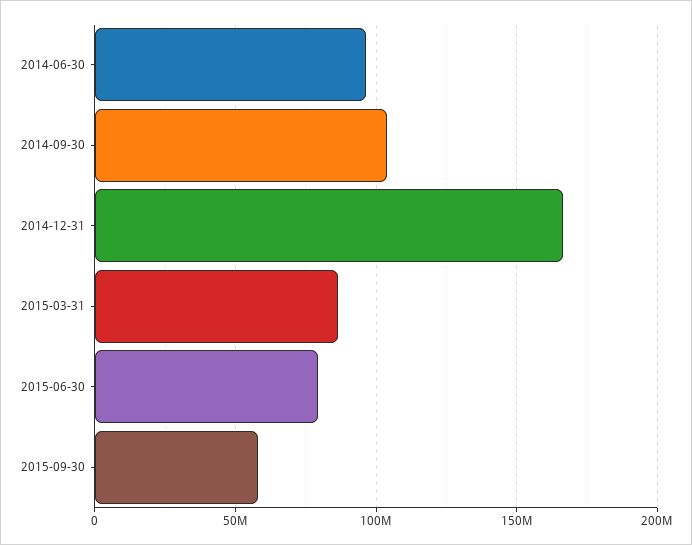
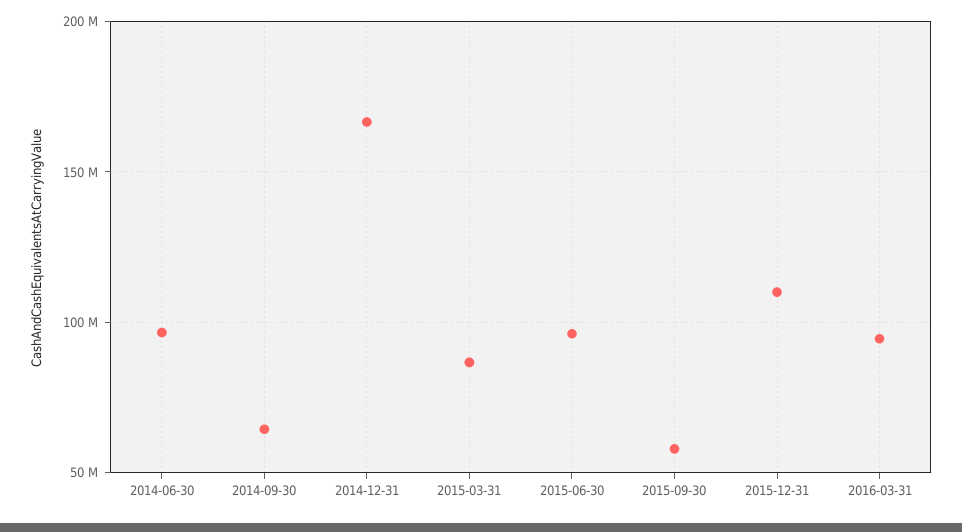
2014-09-30: 105000000 -> 65000000
2015-06-30: 80000000 -> 95000000
2015-12-31: none -> 110000000
2016-03-31: none -> 95000000

